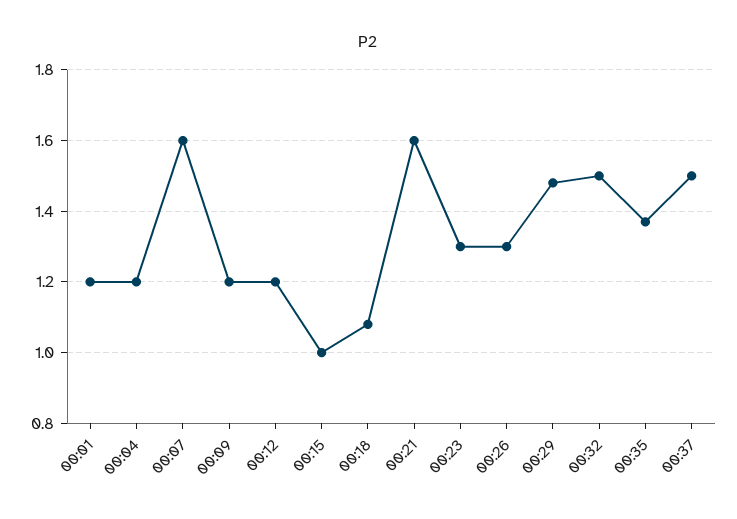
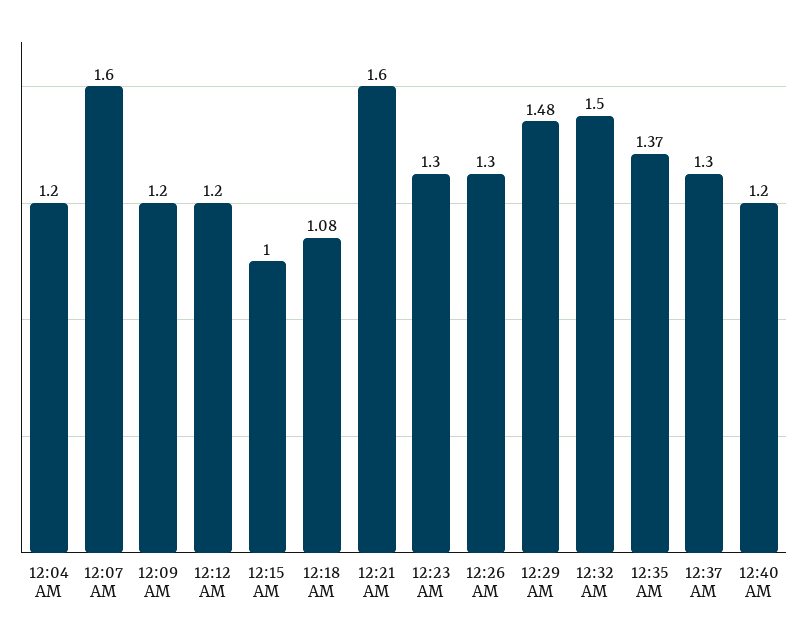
00:01: 1.2 -> none
00:37: 1.5 -> 1.3
12:40 AM: none -> 1.2

